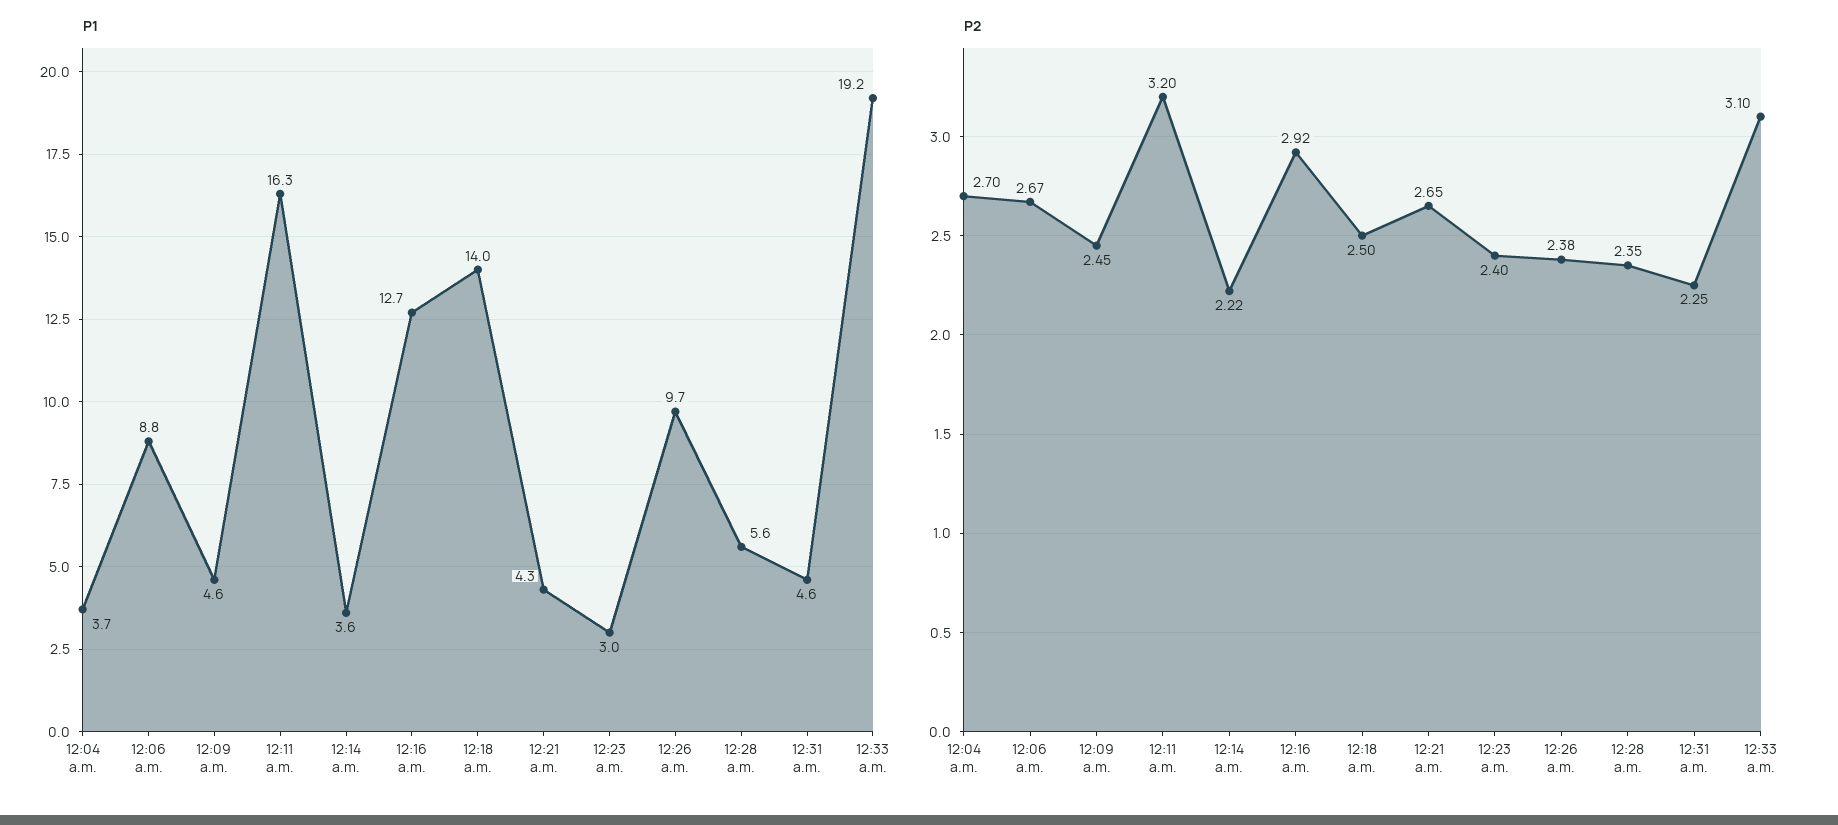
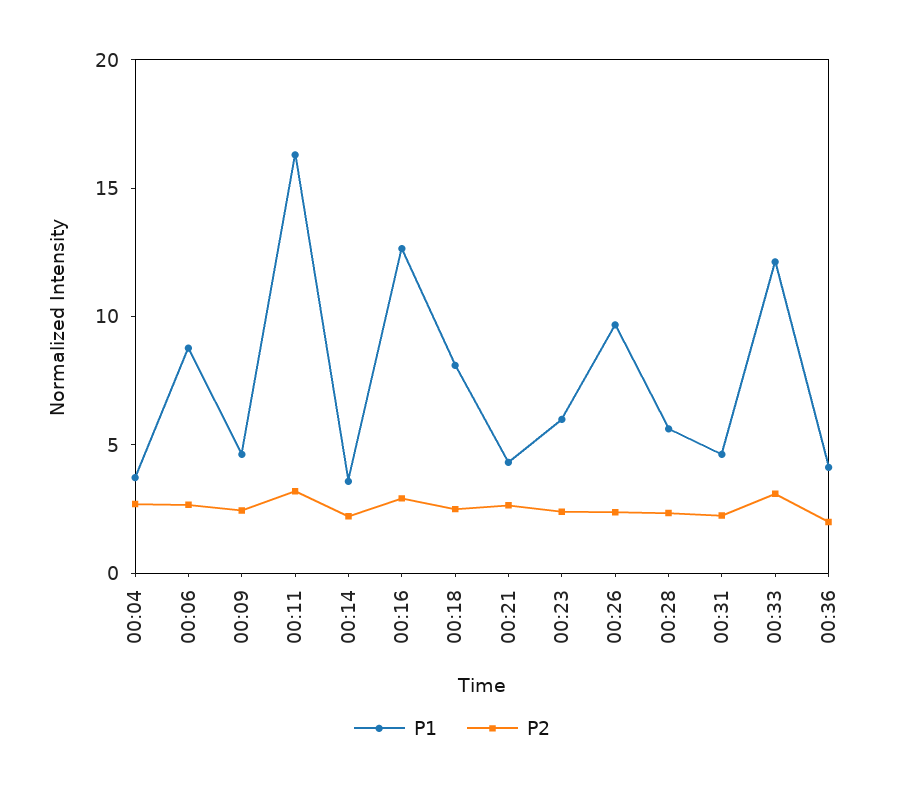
P1, 12:18 a.m.: 14 -> 8
P1, 12:23 a.m.: 3 -> 6
P1, 12:33 a.m.: 19.2 -> 12
P1, 00:36: none -> 4
P2, 00:36: none -> 2

